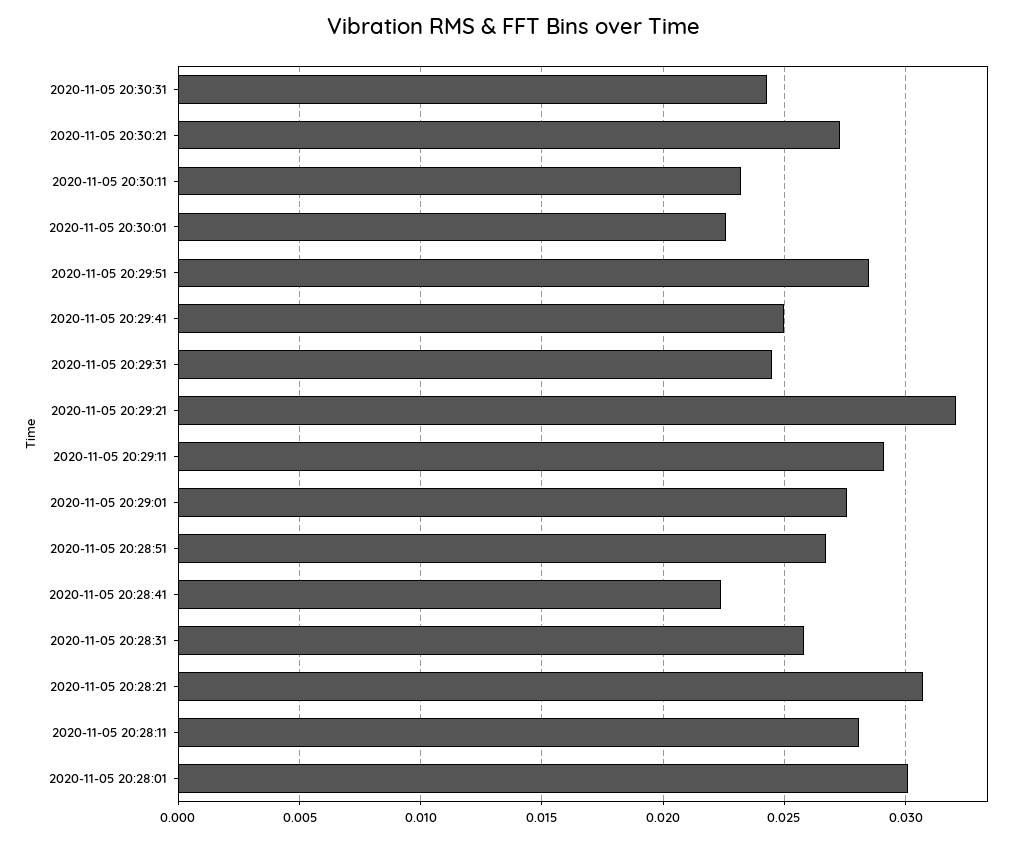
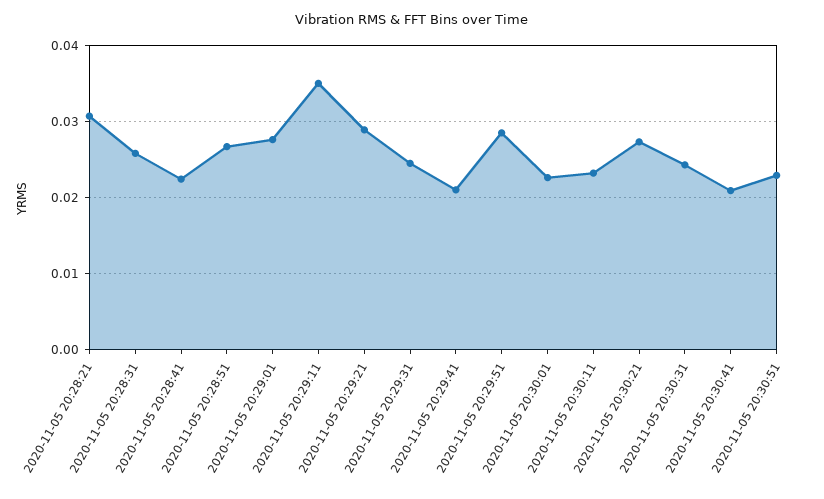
2020-11-05 20:29:41: 0.025 -> 0.021
2020-11-05 20:29:21: 0.032 -> 0.029
2020-11-05 20:29:11: 0.029 -> 0.035
2020-11-05 20:28:11: 0.028 -> none
2020-11-05 20:28:01: 0.03 -> none
2020-11-05 20:30:41: none -> 0.021
2020-11-05 20:30:51: none -> 0.023

